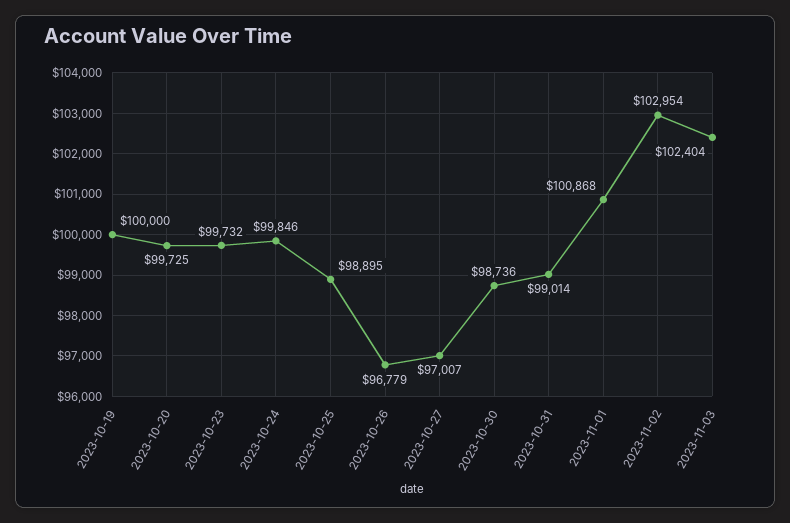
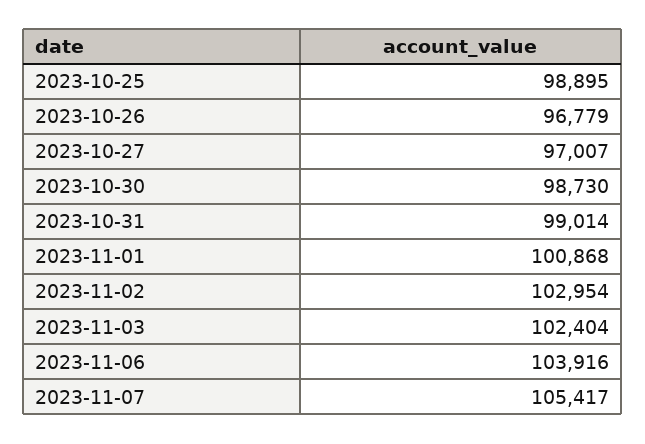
2023-10-19: 100000 -> none
2023-10-20: 99725 -> none
2023-10-23: 99732 -> none
2023-10-24: 99846 -> none
2023-10-30: 98736 -> 98730
2023-11-06: none -> 103916
2023-11-07: none -> 105417

